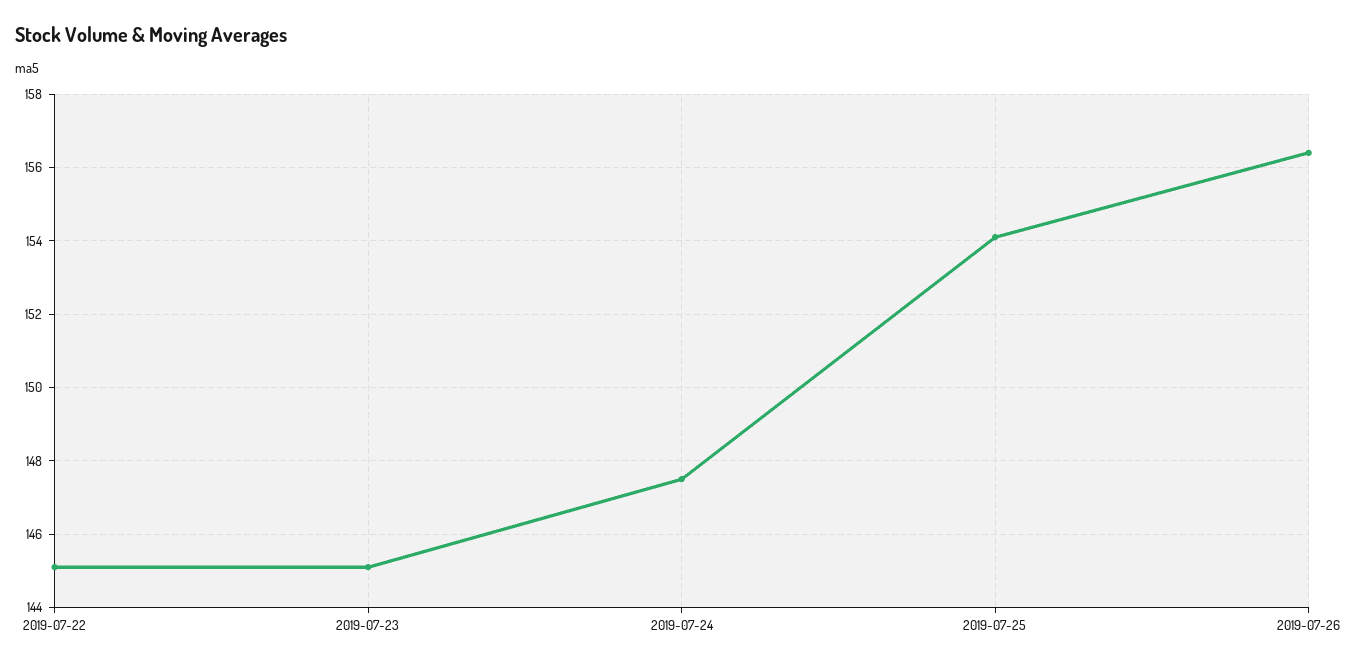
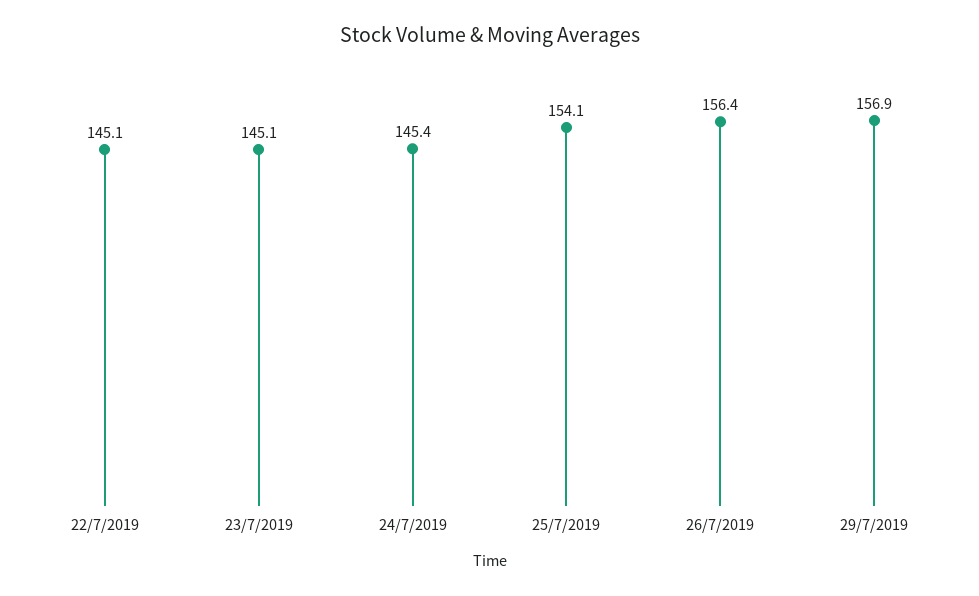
2019-07-24: 147.5 -> 145.4
29/7/2019: none -> 156.9

